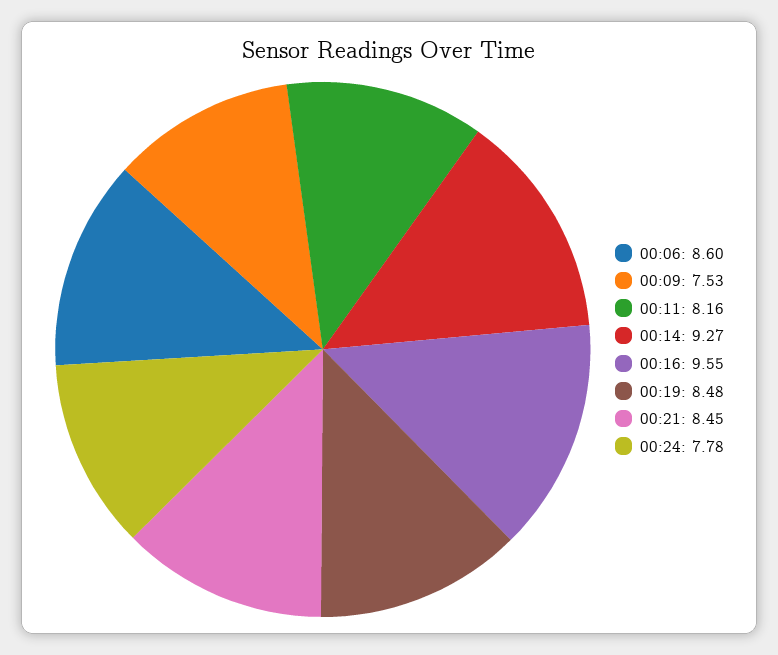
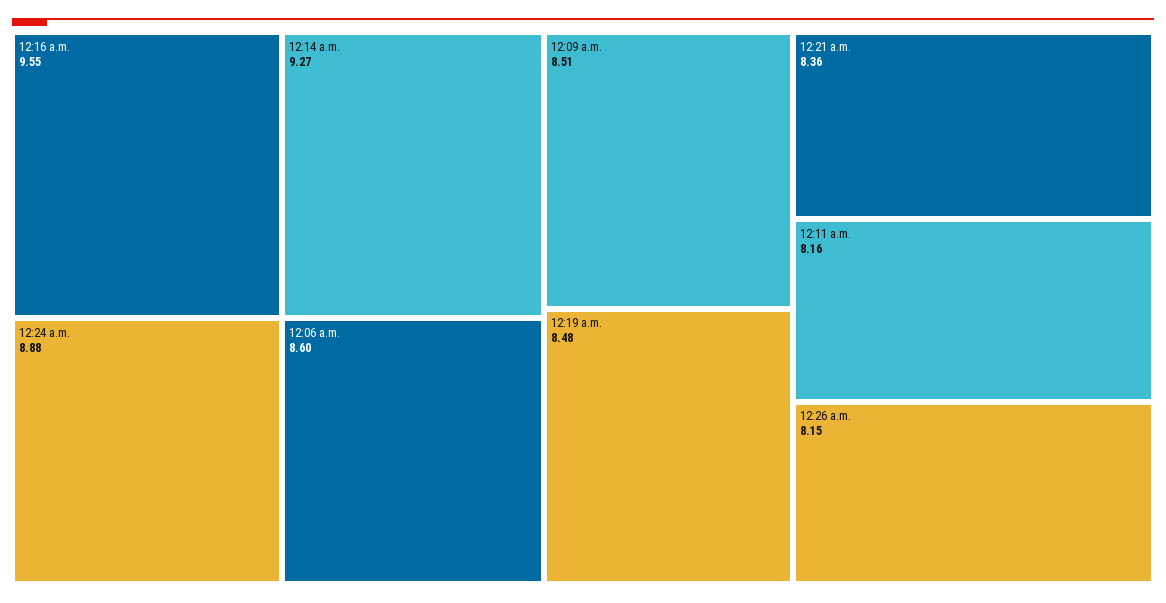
00:09: 7.53 -> 8.51
00:21: 8.45 -> 8.36
00:24: 7.78 -> 8.88
12:26 a.m.: none -> 8.15

